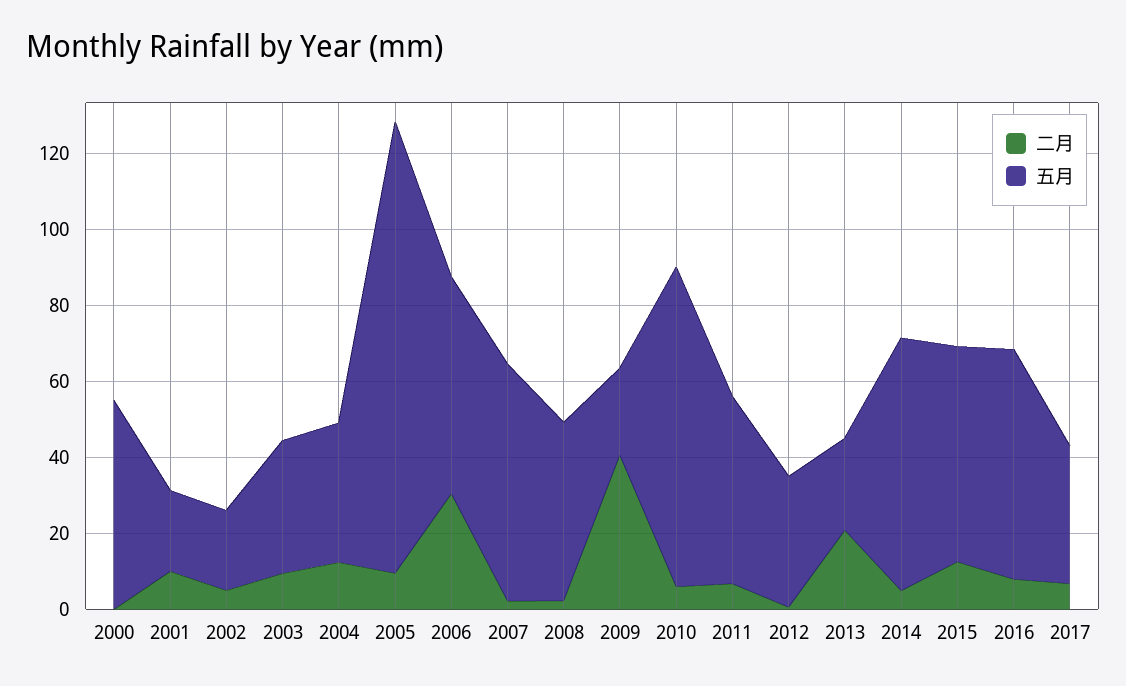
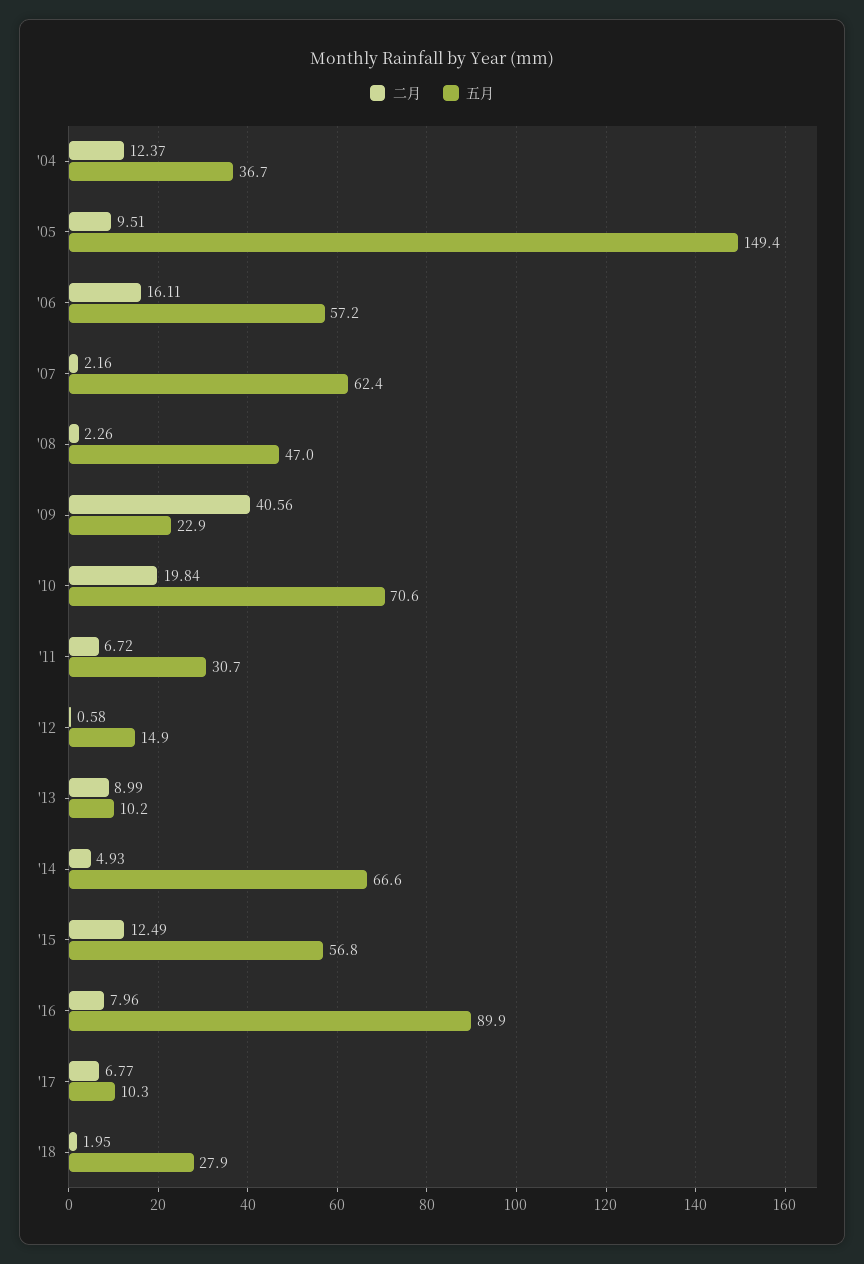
二月, 2000: 0 -> none
五月, 2000: 55 -> none
二月, 2001: 10 -> none
五月, 2001: 20 -> none
二月, 2002: 5 -> none
五月, 2002: 20 -> none
二月, 2003: 10 -> none
五月, 2003: 35 -> none
五月, 2005: 120 -> 149.4
二月, 2006: 30 -> 16.11
二月, 2010: 5 -> 19.84
五月, 2010: 85 -> 70.6
五月, 2011: 50 -> 30.7
五月, 2012: 35 -> 14.9
二月, 2013: 20 -> 8.99
五月, 2013: 25 -> 10.2
五月, 2016: 60 -> 89.9
五月, 2017: 35 -> 10.3
二月, '18: none -> 1.95
五月, '18: none -> 27.9

